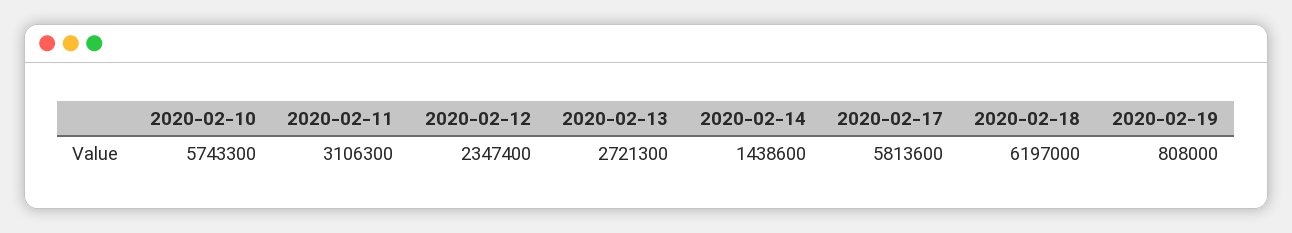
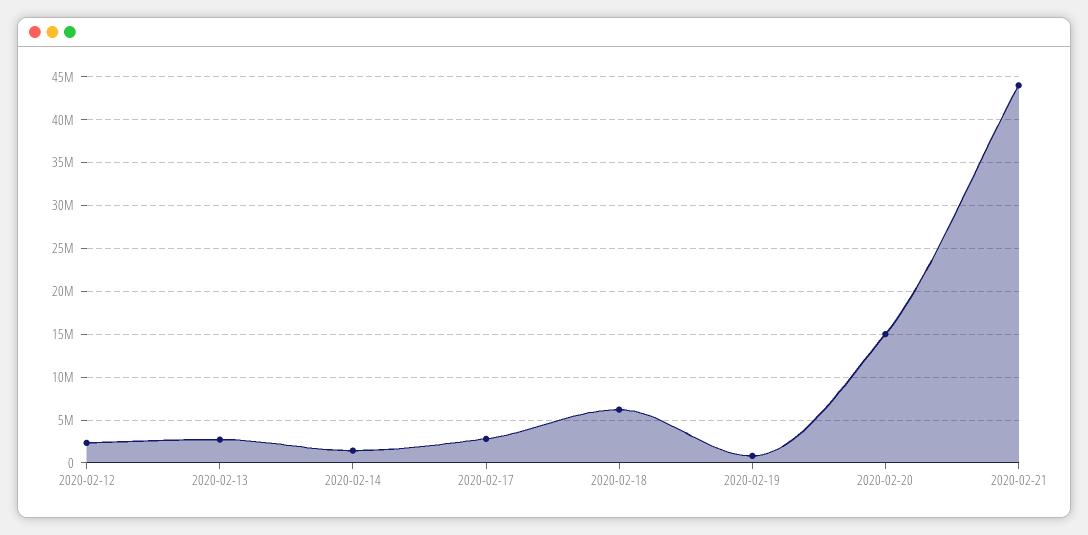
2020-02-10: 5743300 -> none
2020-02-11: 3106300 -> none
2020-02-17: 5813600 -> 3000000
2020-02-20: none -> 15000000
2020-02-21: none -> 44000000

